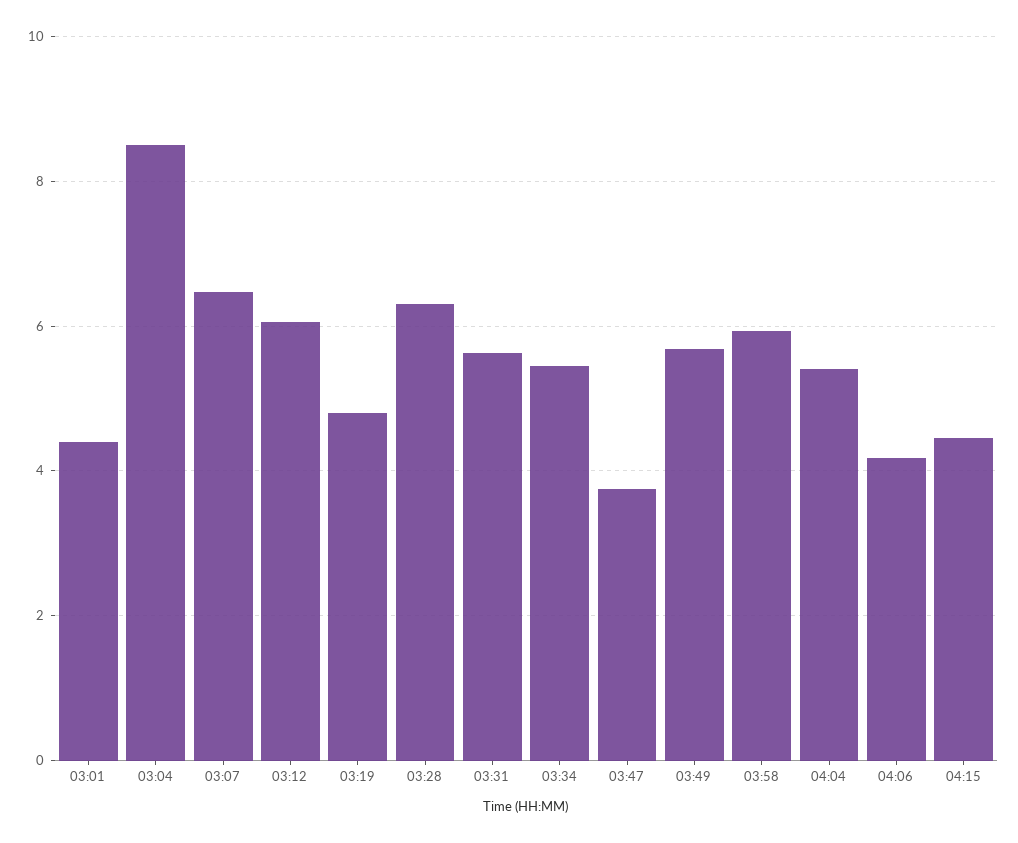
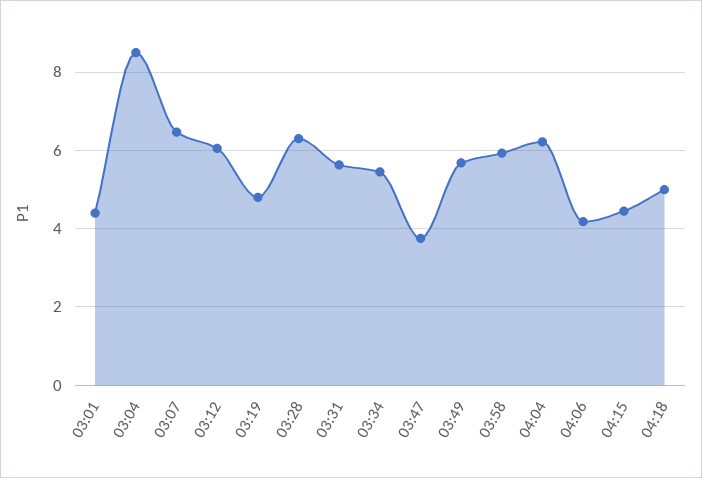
04:04: 5.4 -> 6.2
04:18: none -> 5

